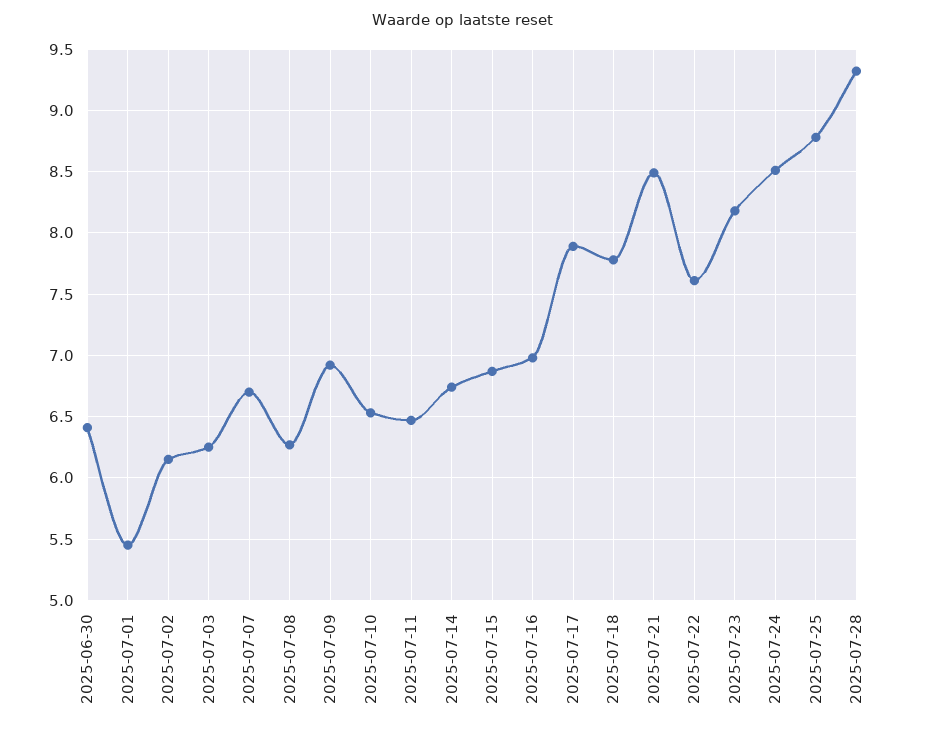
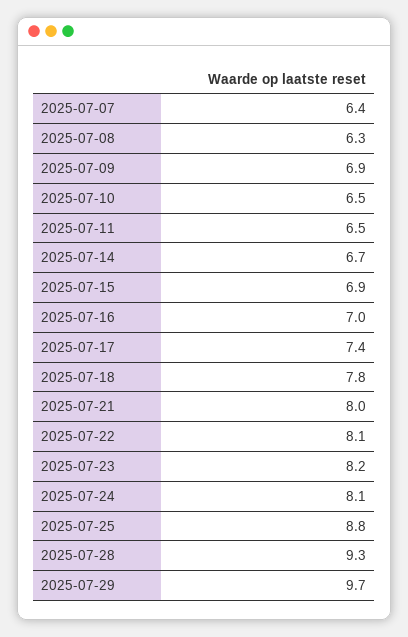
2025-06-30: 6.4 -> none
2025-07-01: 5.45 -> none
2025-07-02: 6.15 -> none
2025-07-03: 6.25 -> none
2025-07-07: 6.7 -> 6.4
2025-07-17: 7.9 -> 7.4
2025-07-21: 8.5 -> 8
2025-07-22: 7.6 -> 8.1
2025-07-24: 8.5 -> 8.1
2025-07-29: none -> 9.7

